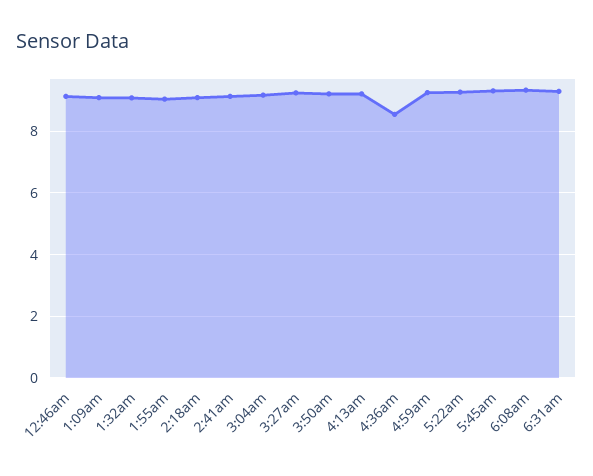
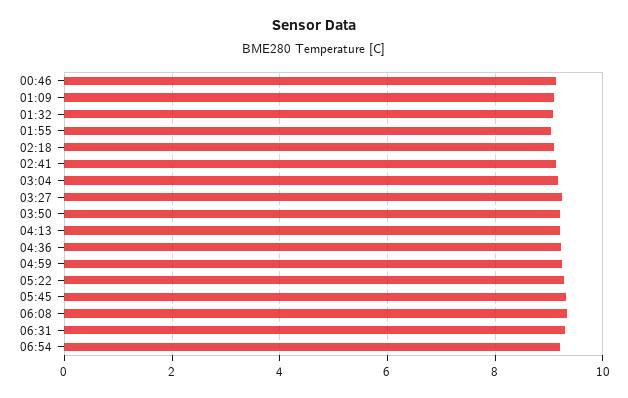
4:36am: 8.6 -> 9.2
06:54: none -> 9.2

